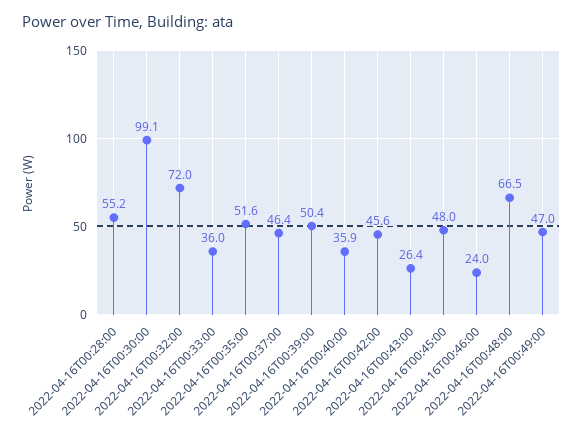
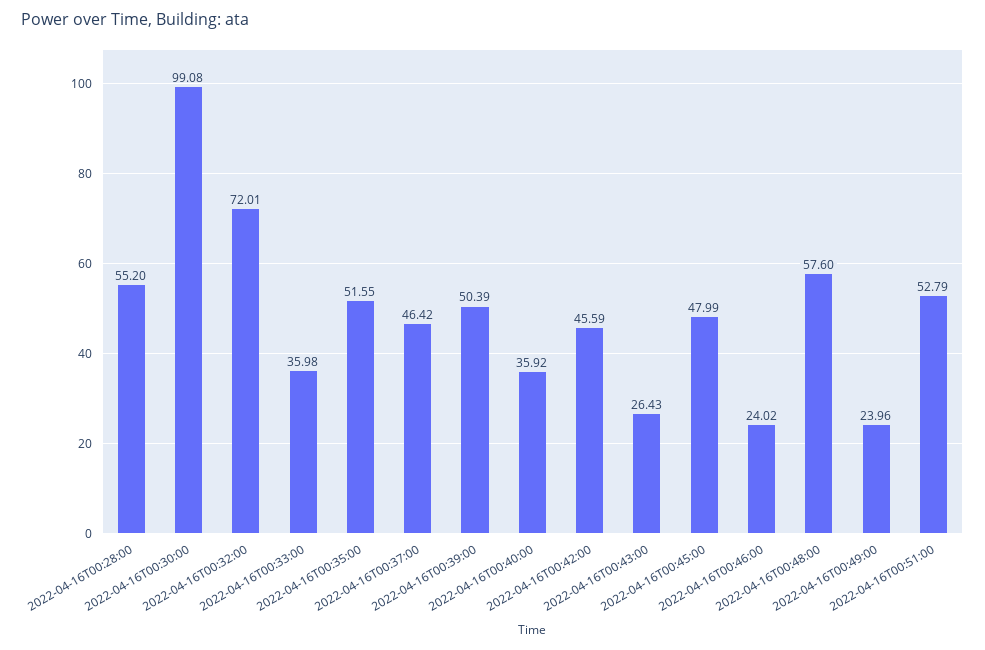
2022-04-16T00:48:00: 66.5 -> 57.6
2022-04-16T00:49:00: 47 -> 23.96
2022-04-16T00:51:00: none -> 52.79

